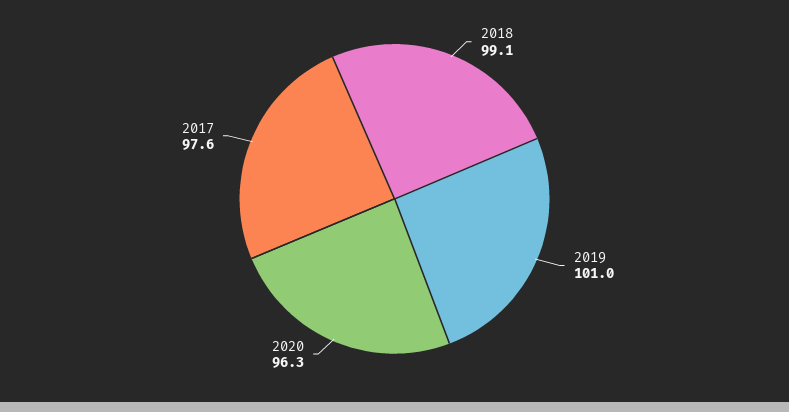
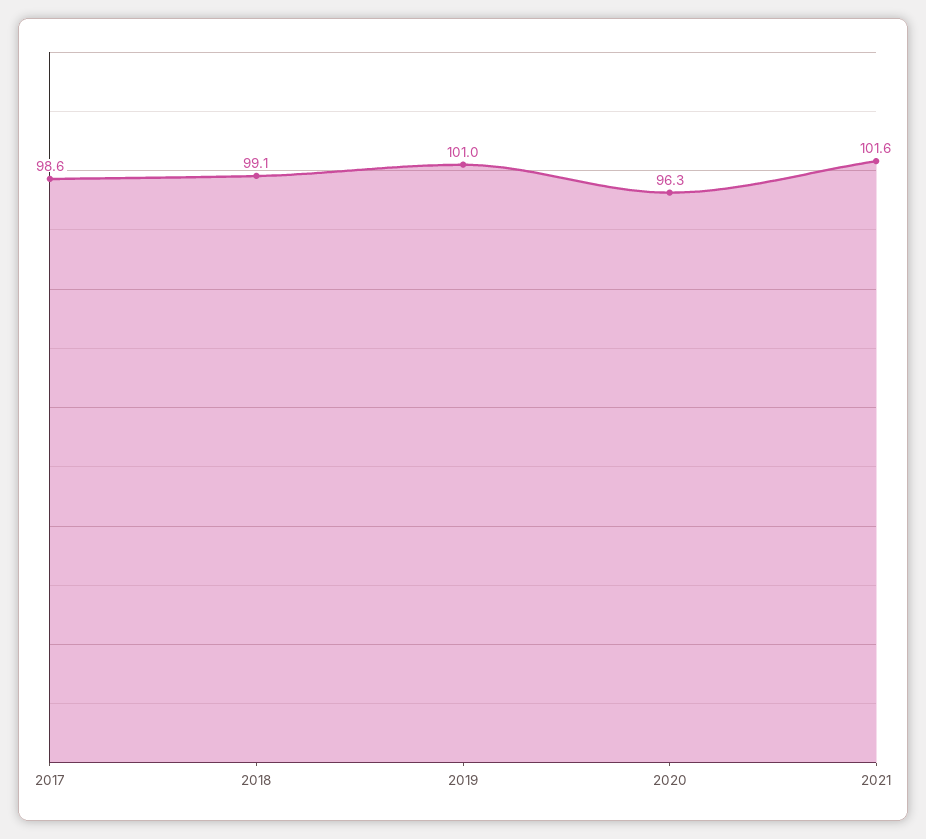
2017: 97.6 -> 98.6
2021: none -> 101.6

